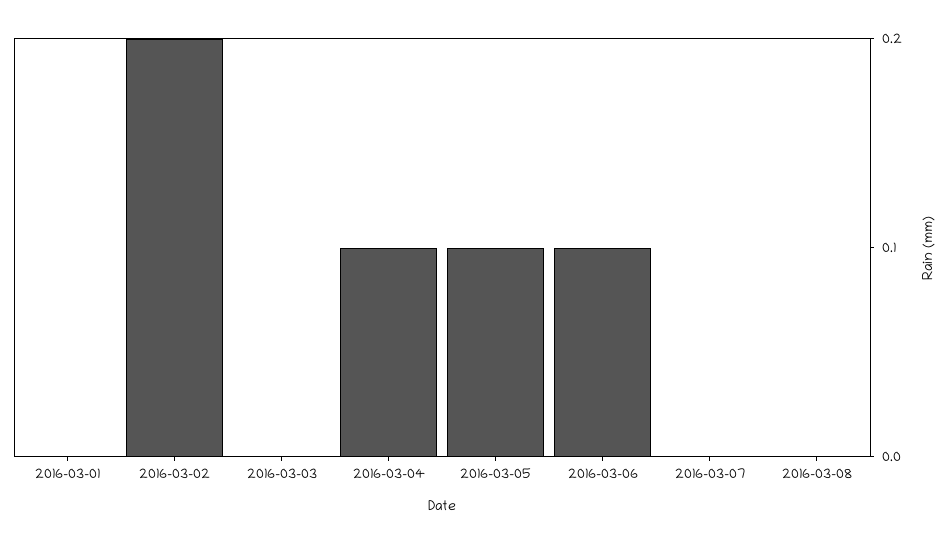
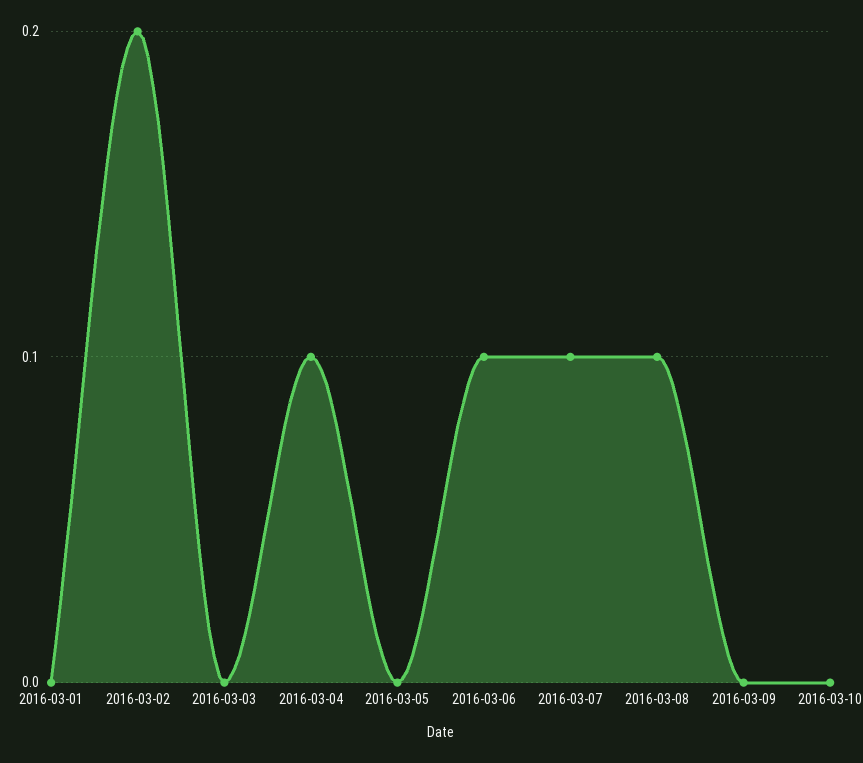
2016-03-05: 0.1 -> 0
2016-03-07: 0 -> 0.1
2016-03-08: 0 -> 0.1
2016-03-09: none -> 0
2016-03-10: none -> 0

